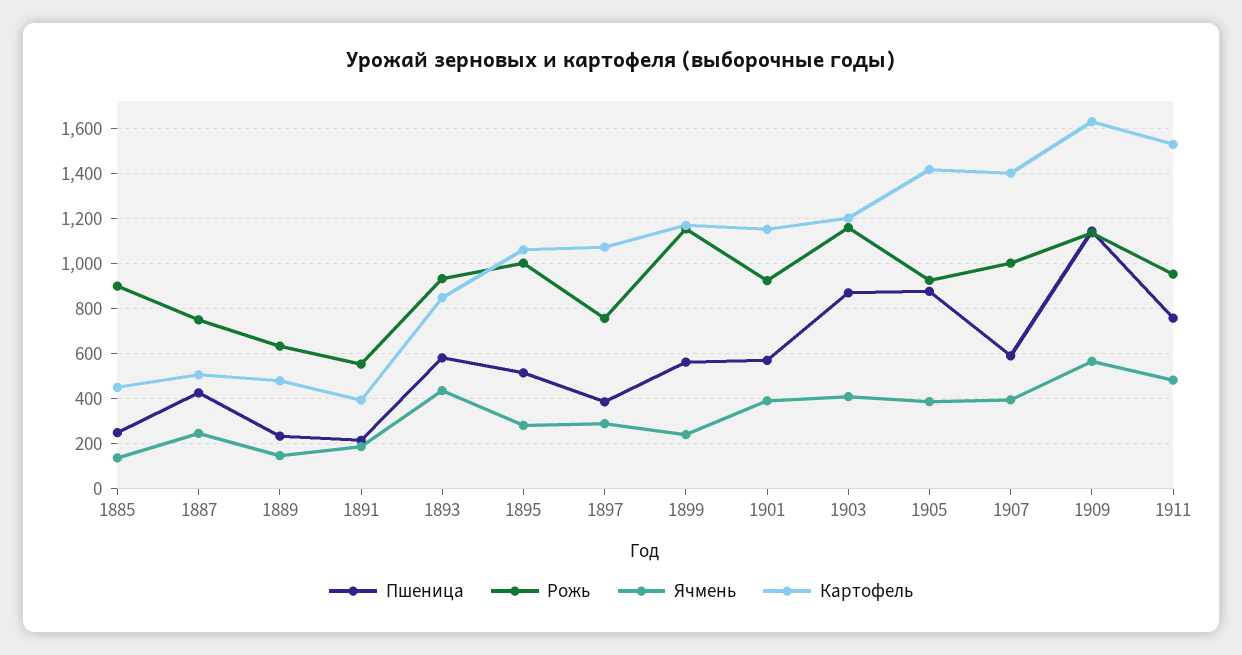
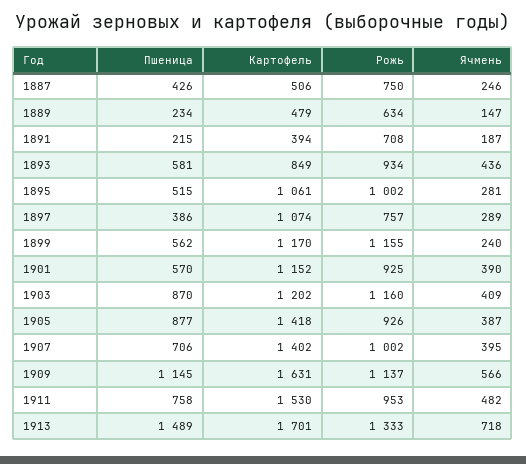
Пшеница, 1885: 250 -> none
Рожь, 1885: 900 -> none
Ячмень, 1885: 150 -> none
Картофель, 1885: 450 -> none
Рожь, 1891: 550 -> 708
Пшеница, 1907: 600 -> 706
Пшеница, 1913: none -> 1489
Картофель, 1913: none -> 1701
Рожь, 1913: none -> 1333
Ячмень, 1913: none -> 718

